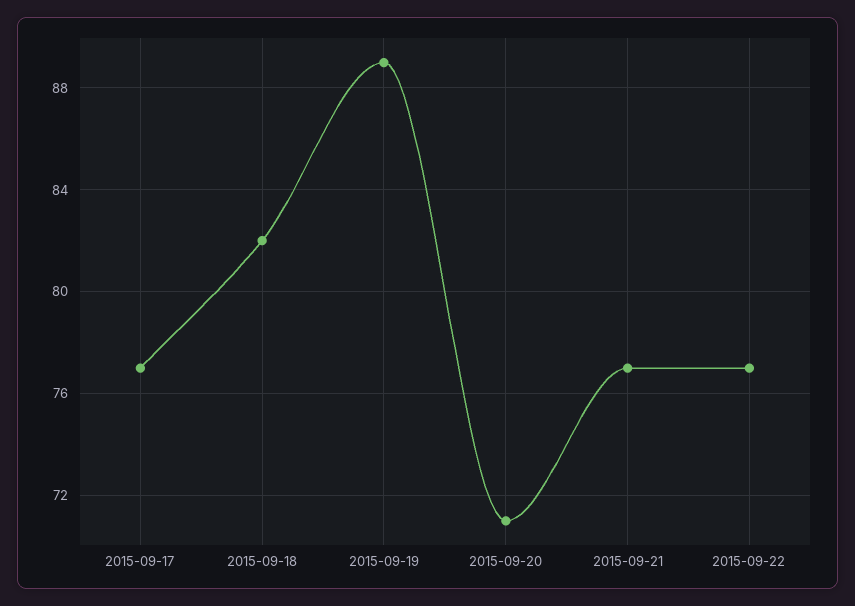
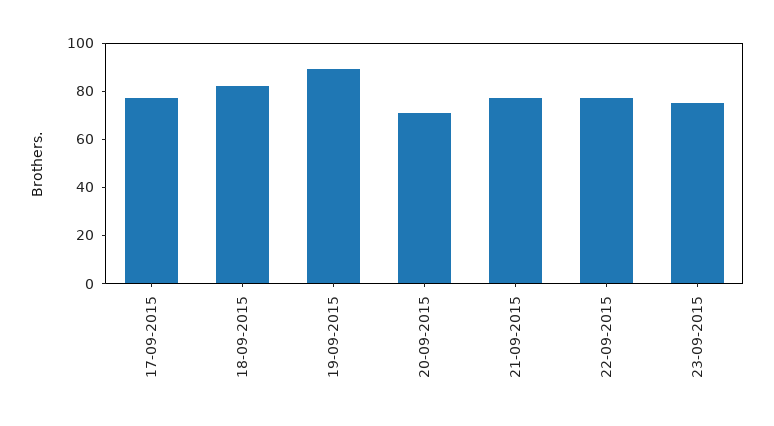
23-09-2015: none -> 75

